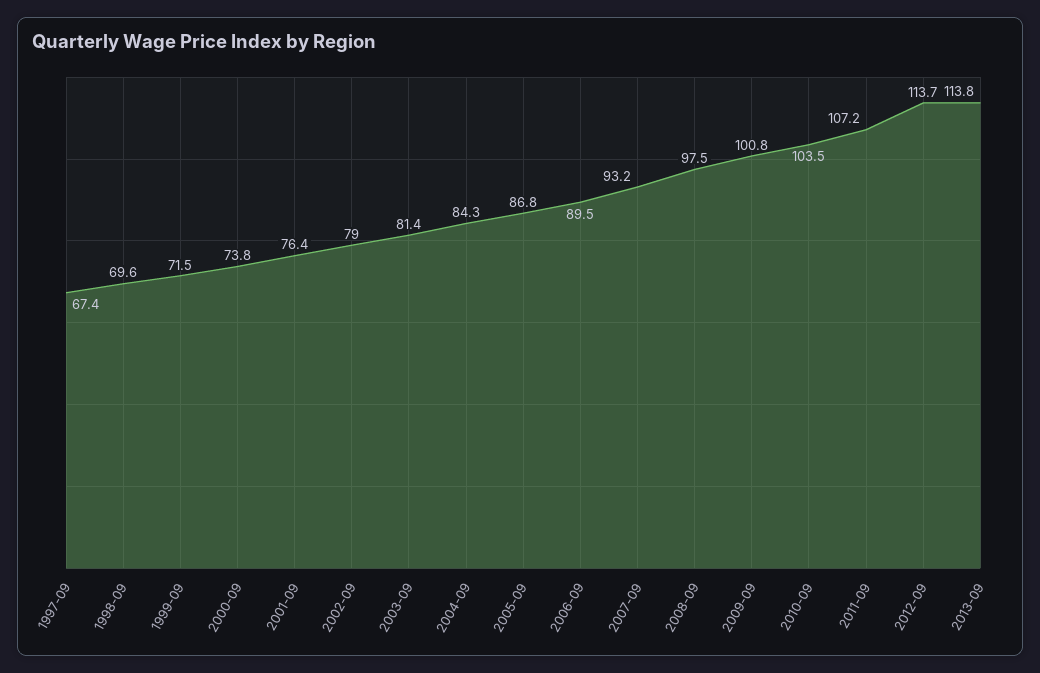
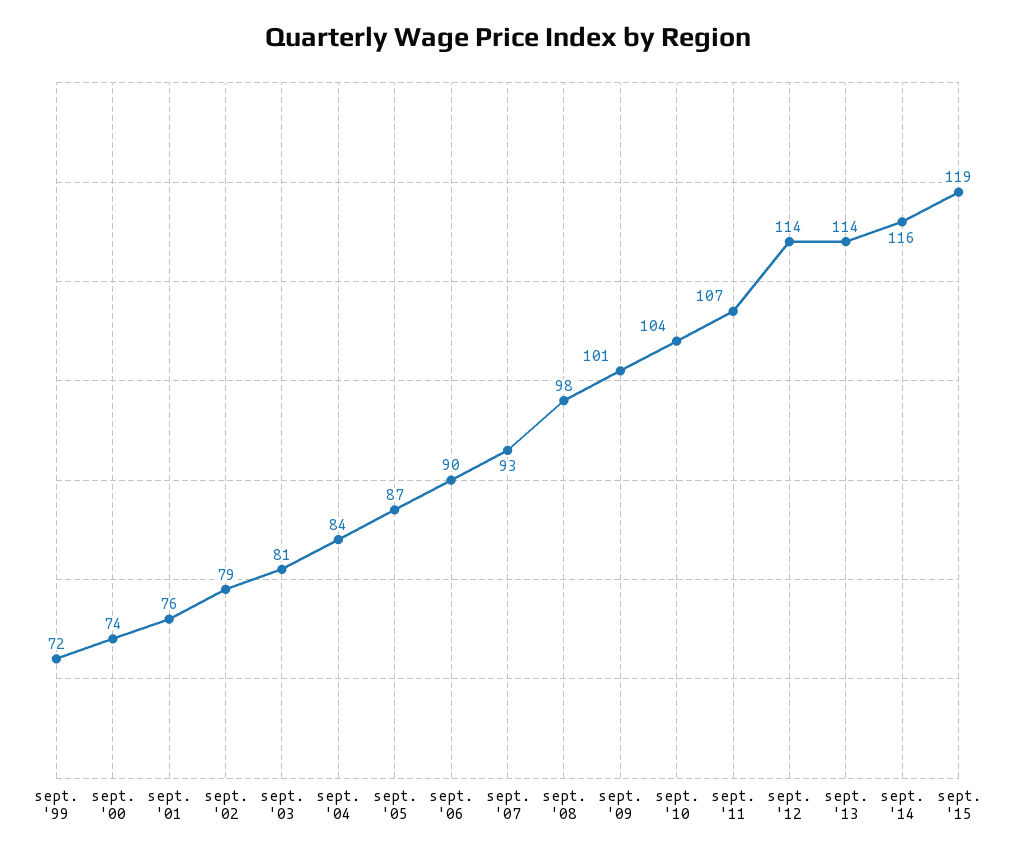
1997-09: 67.4 -> none
1998-09: 69.6 -> none
sept. '14: none -> 116
sept. '15: none -> 119

